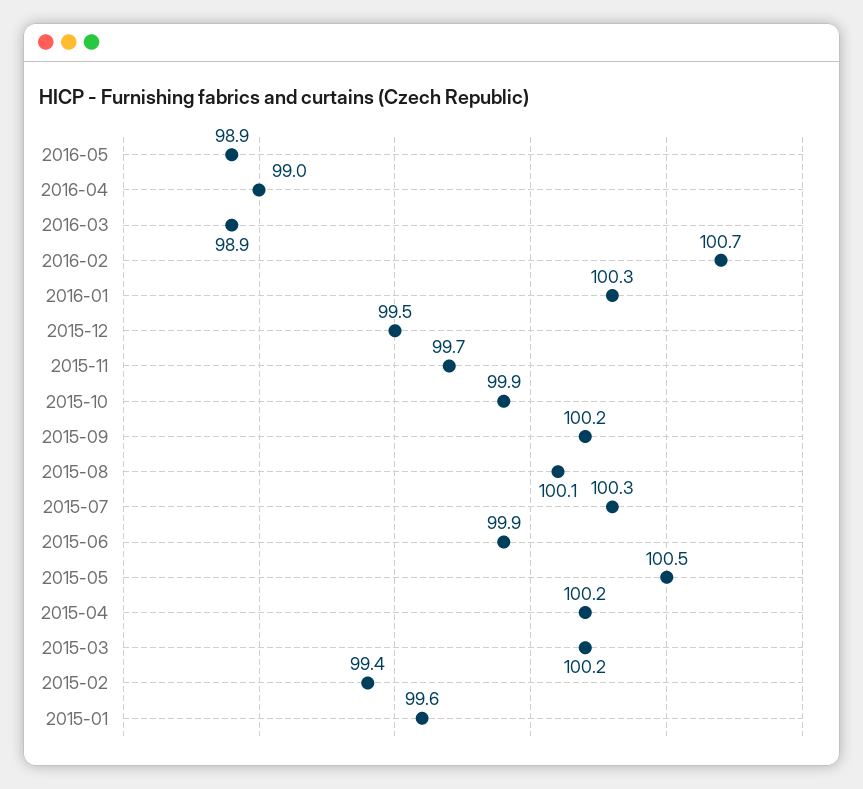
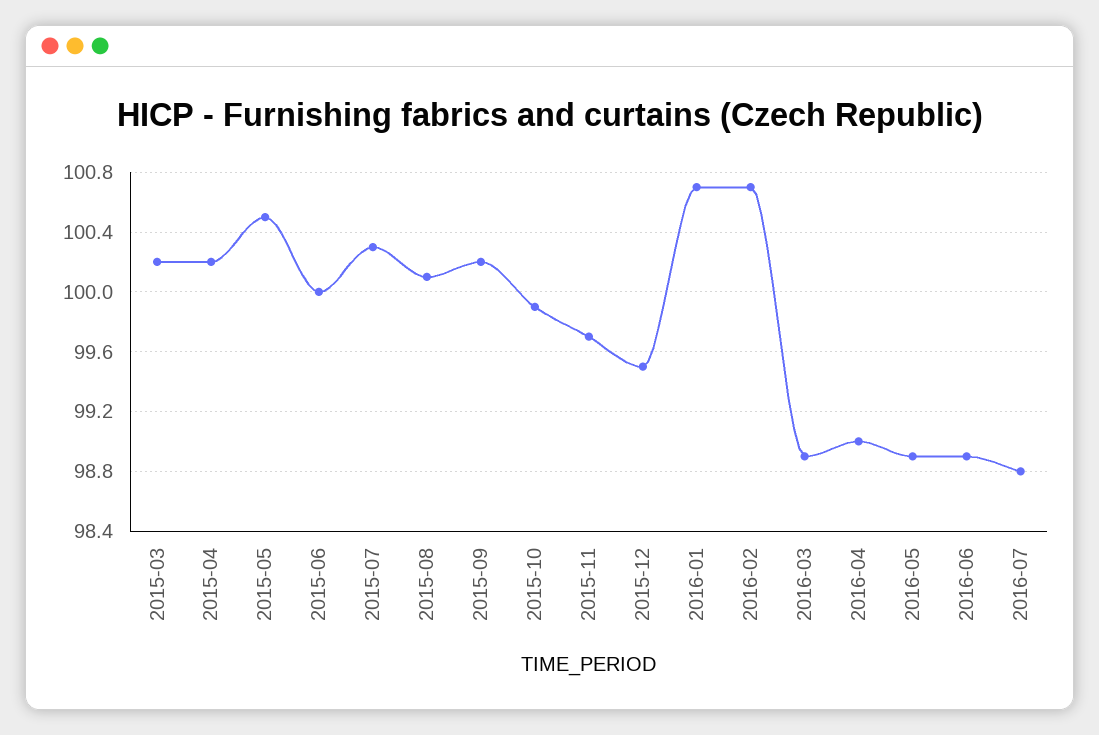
2016-01: 100.3 -> 100.7
2015-06: 99.9 -> 100
2015-02: 99.4 -> none
2015-01: 99.6 -> none
2016-06: none -> 98.9
2016-07: none -> 98.8

